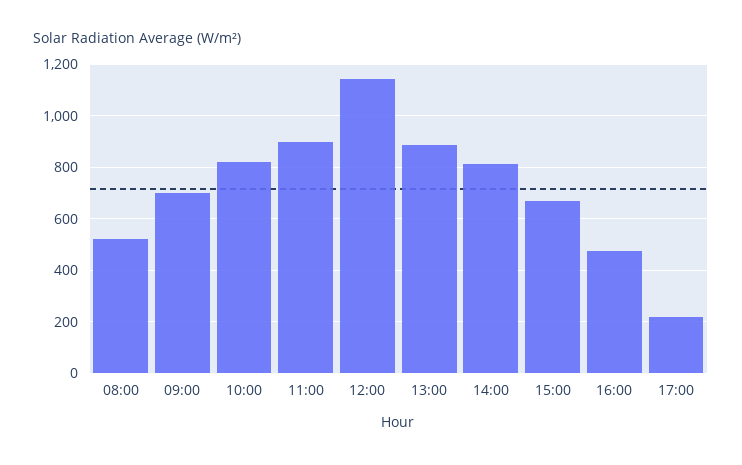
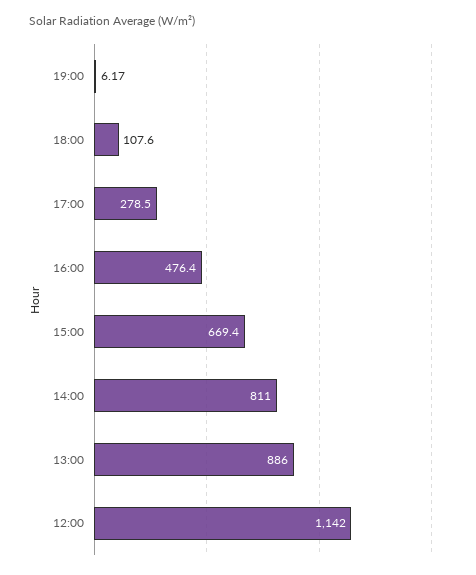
08:00: 525 -> none
09:00: 700 -> none
10:00: 825 -> none
11:00: 900 -> none
17:00: 225 -> 278.5
19:00: none -> 6.17
18:00: none -> 107.6

